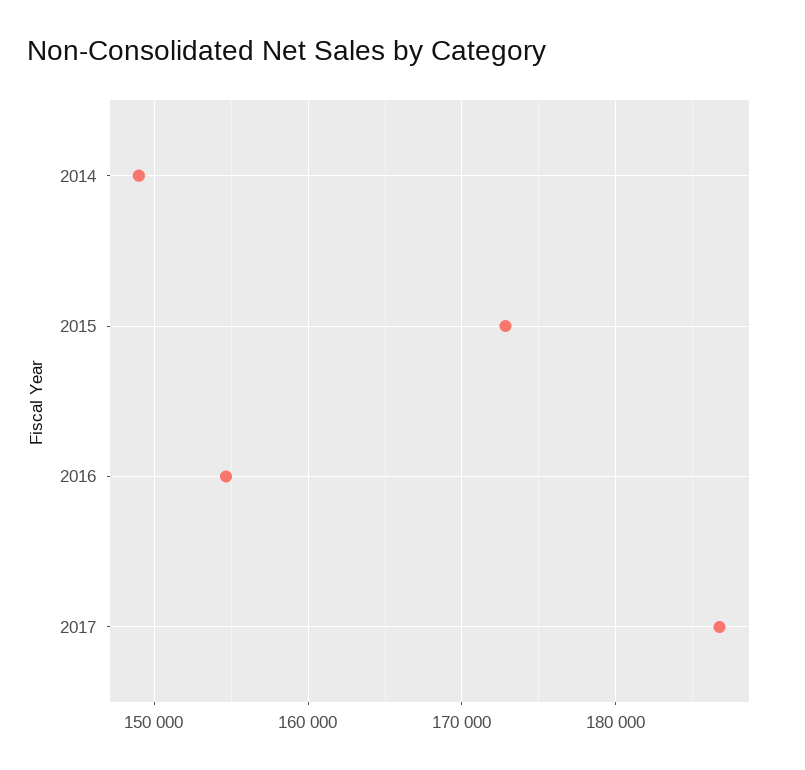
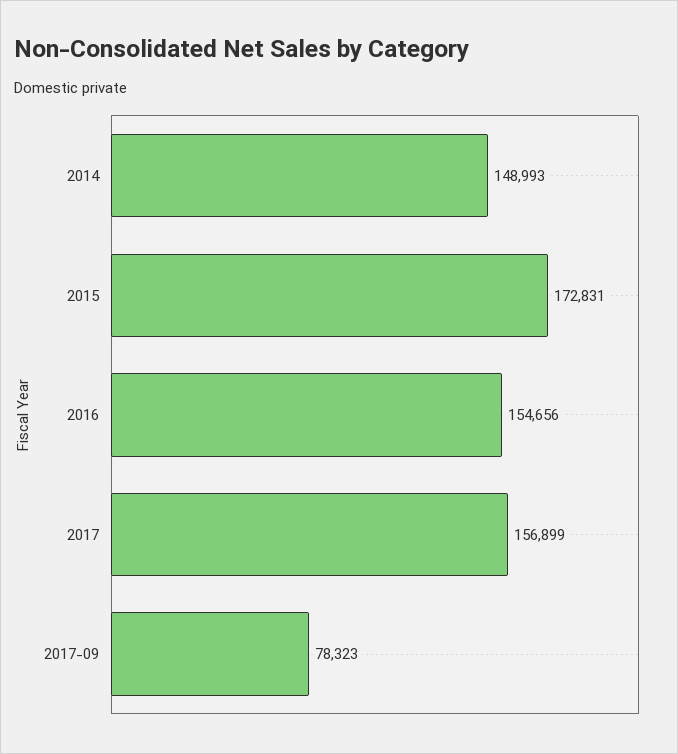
2017: 187000 -> 156899
2017-09: none -> 78323

